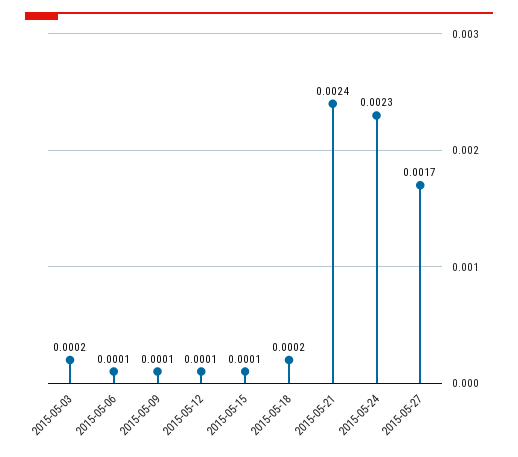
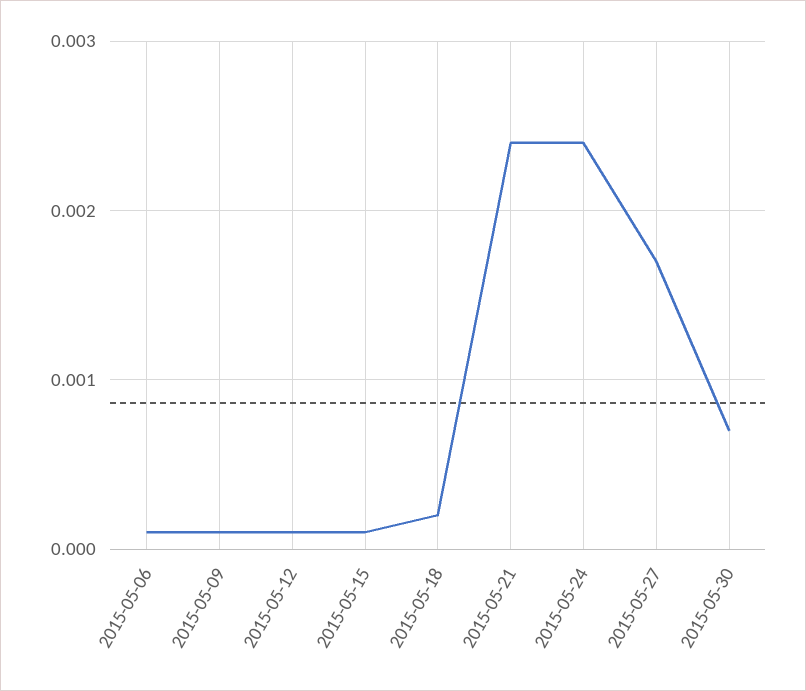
2015-05-03: 0.0002 -> none
2015-05-24: 0.0023 -> 0.0024
2015-05-30: none -> 0.0007

